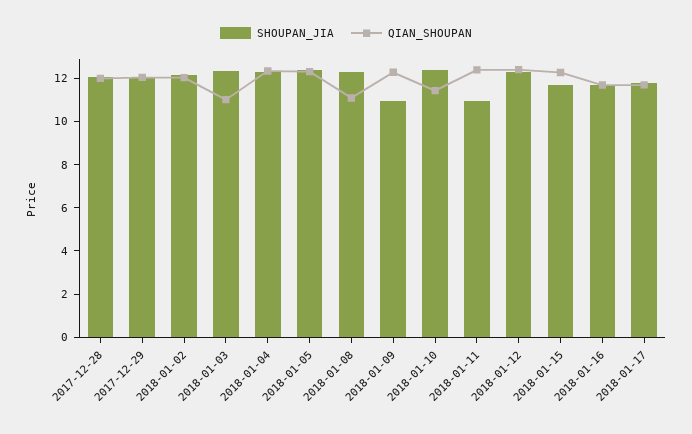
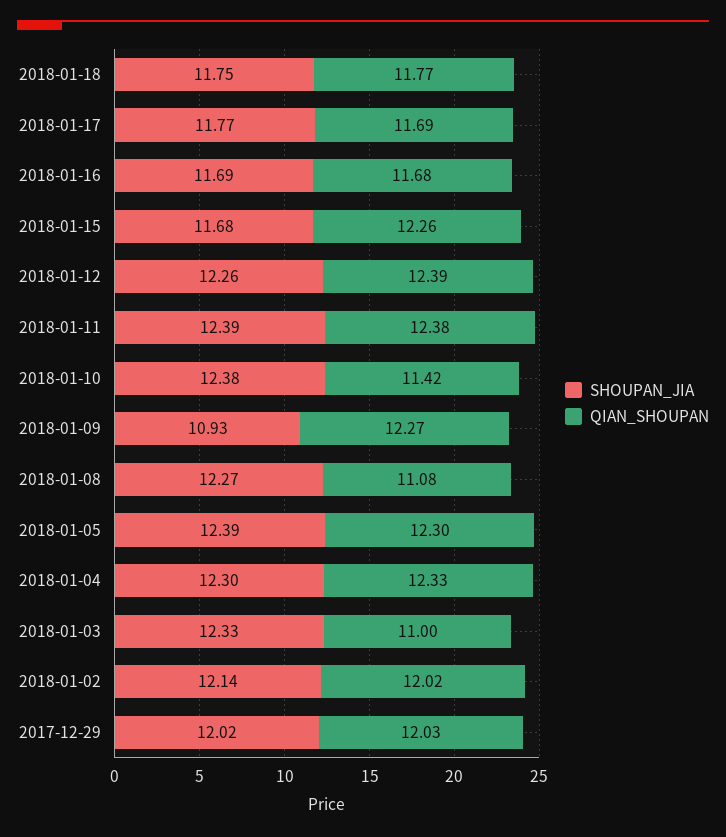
SHOUPAN_JIA, 2017-12-28: 12 -> none
QIAN_SHOUPAN, 2017-12-28: 12 -> none
SHOUPAN_JIA, 2018-01-11: 11 -> 12.39
SHOUPAN_JIA, 2018-01-18: none -> 11.75
QIAN_SHOUPAN, 2018-01-18: none -> 11.77

